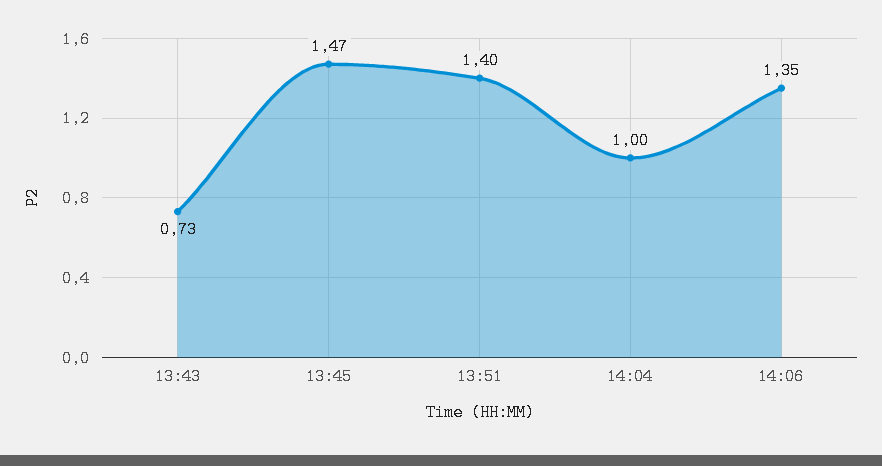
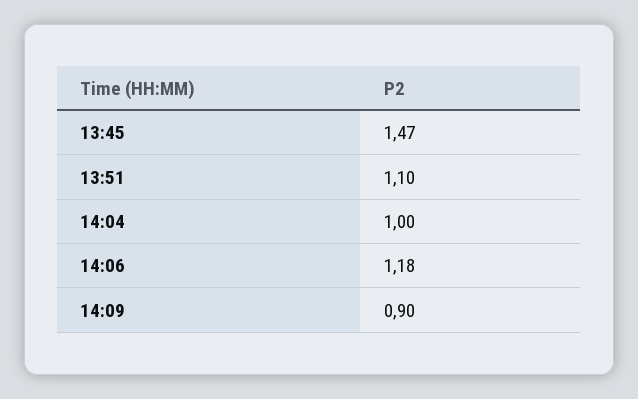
13:43: 0.73 -> none
13:51: 1.4 -> 1.1
14:06: 1.35 -> 1.18
14:09: none -> 0.9

